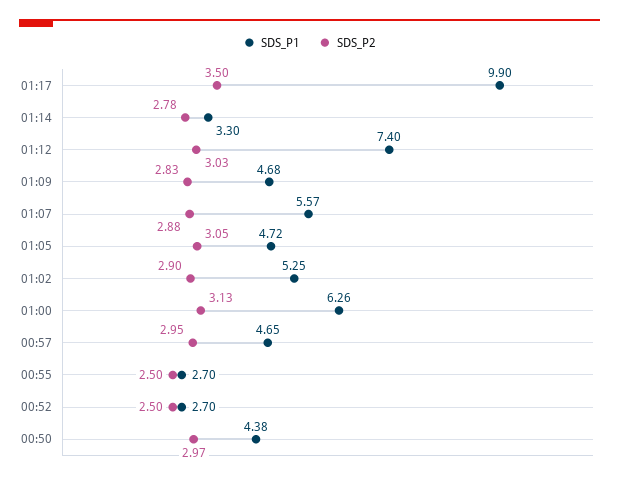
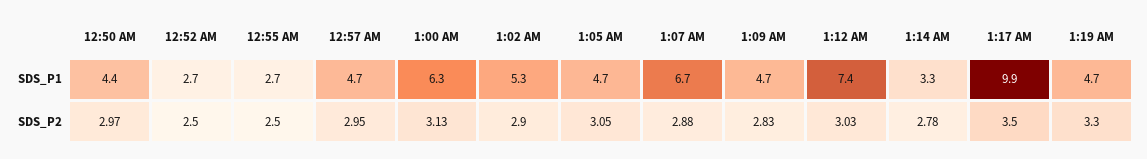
SDS_P1, 01:07: 5.57 -> 6.7
SDS_P1, 1:19 AM: none -> 4.7
SDS_P2, 1:19 AM: none -> 3.3

